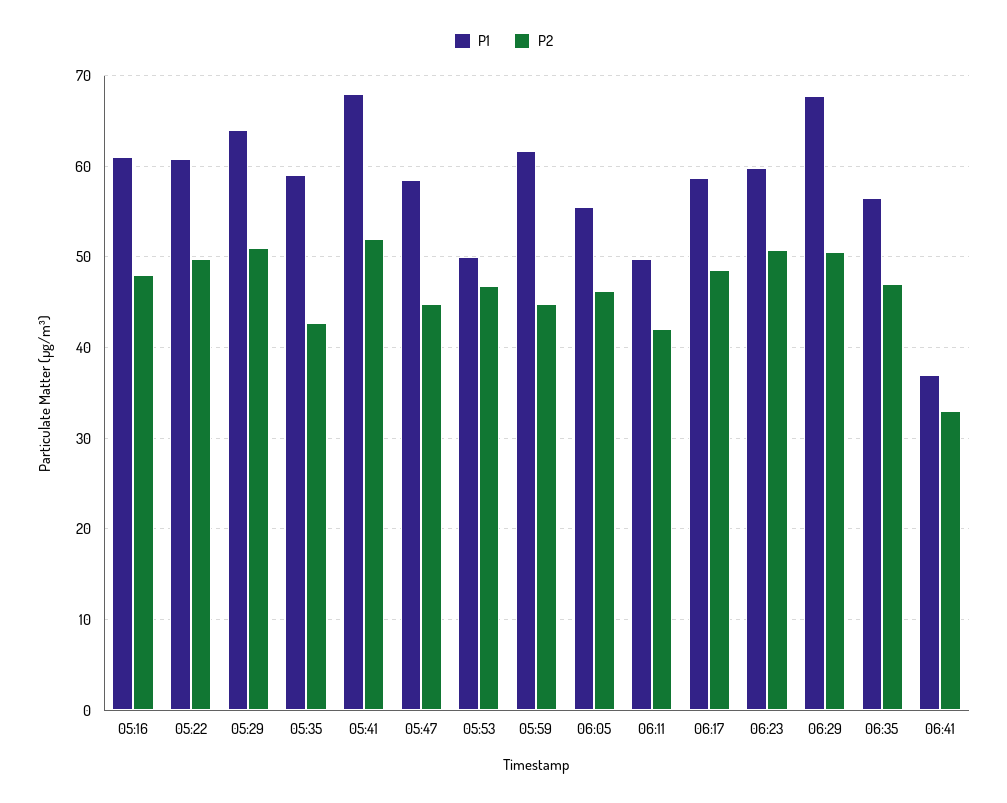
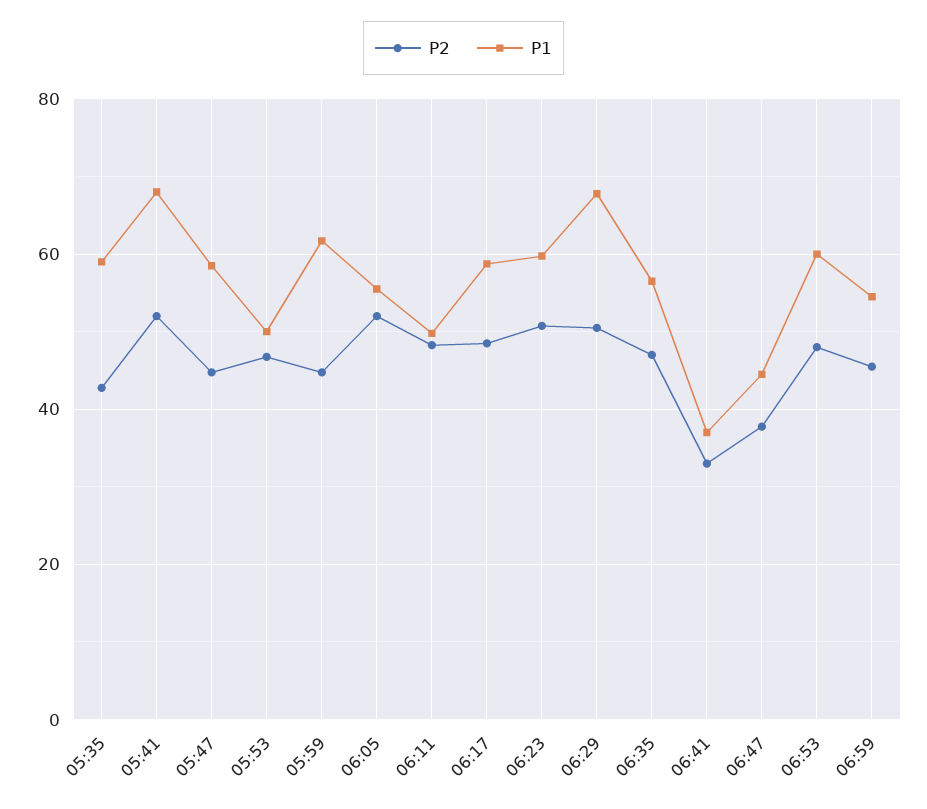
P1, 05:16: 61 -> none
P2, 05:16: 48 -> none
P1, 05:22: 61 -> none
P2, 05:22: 50 -> none
P1, 05:29: 64 -> none
P2, 05:29: 51 -> none
P2, 06:05: 46 -> 52
P2, 06:11: 42 -> 48
P2, 06:47: none -> 38
P1, 06:47: none -> 44
P2, 06:53: none -> 48
P1, 06:53: none -> 60
P2, 06:59: none -> 46
P1, 06:59: none -> 54

